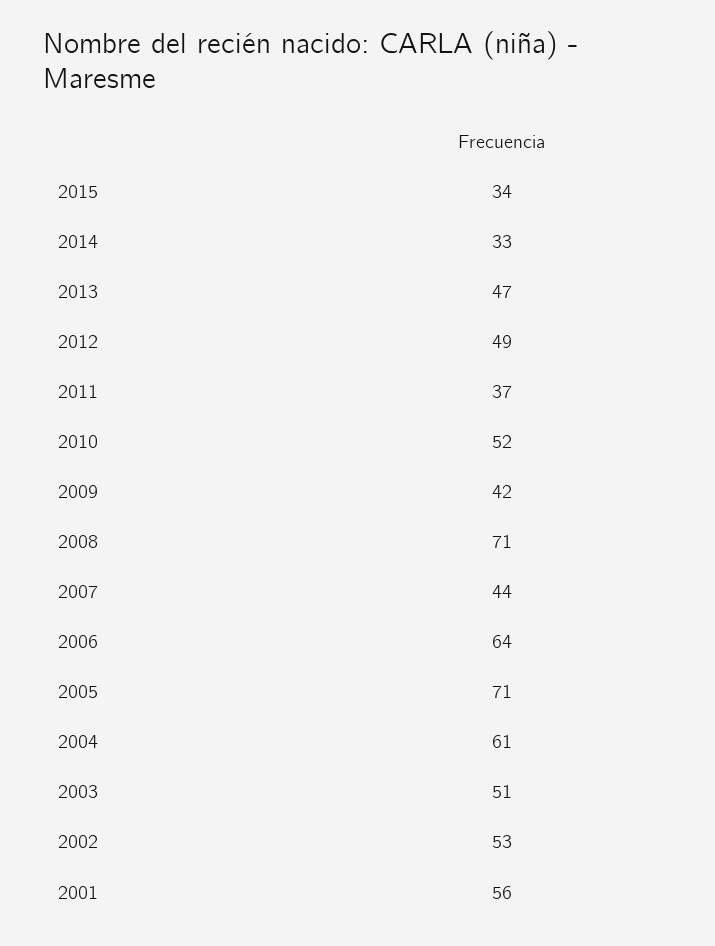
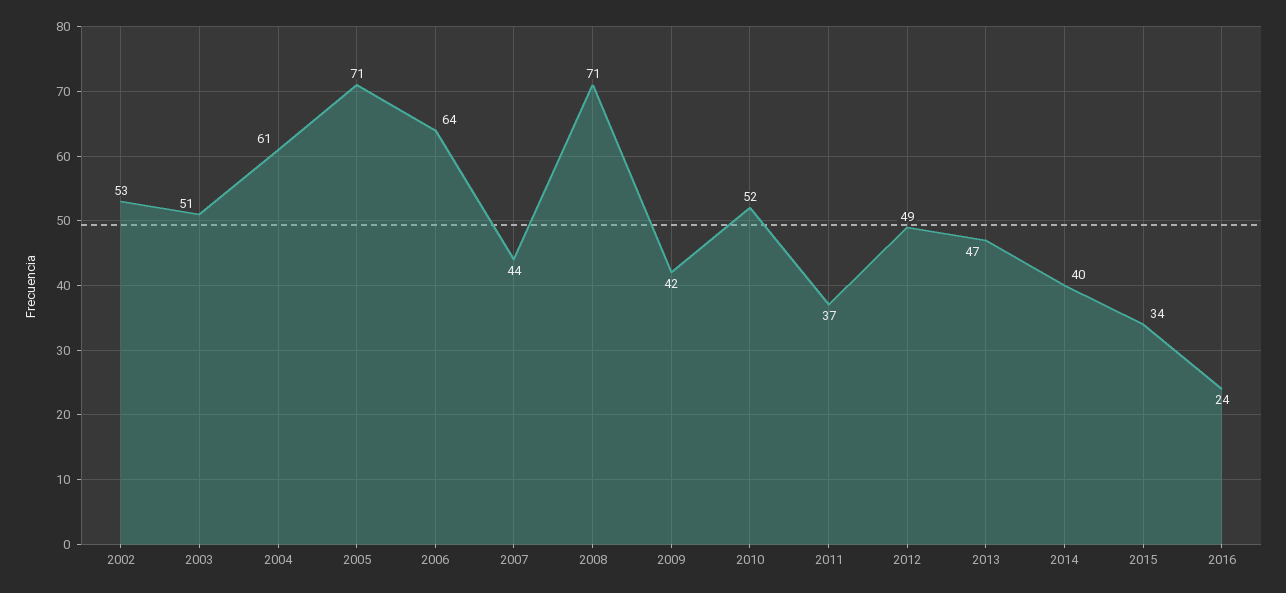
2014: 33 -> 40
2001: 56 -> none
2016: none -> 24

